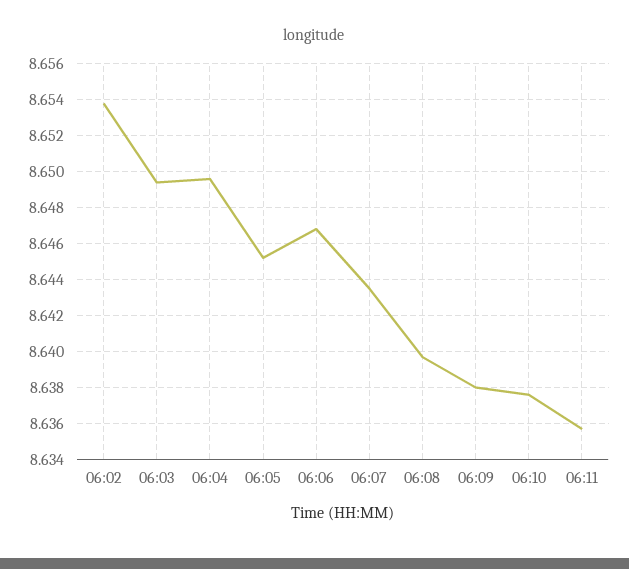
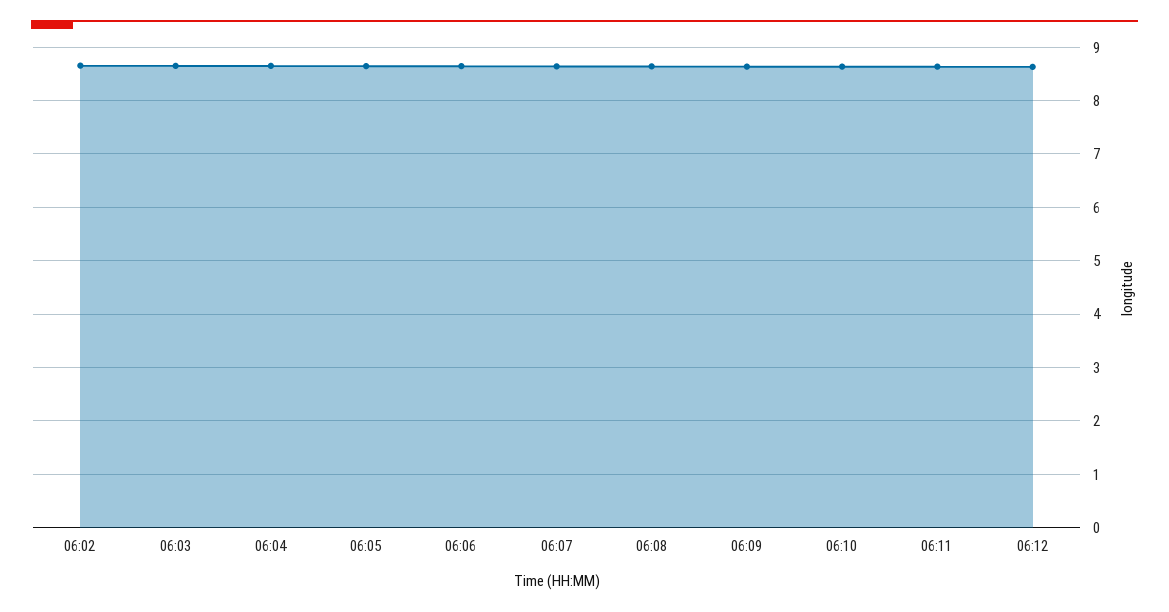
06:12: none -> 8.6

